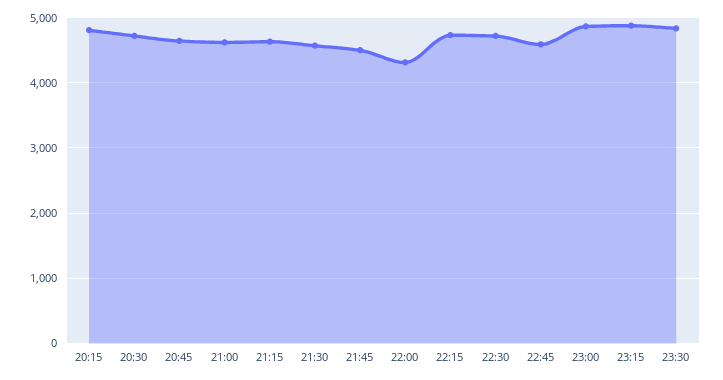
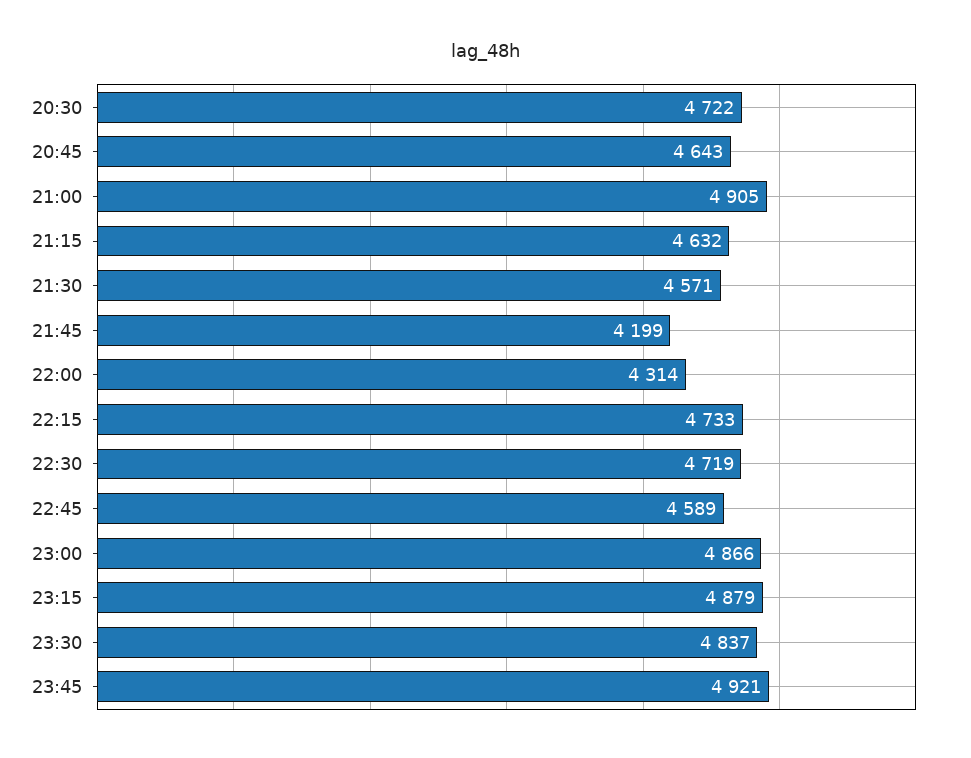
20:15: 4800 -> none
21:00: 4600 -> 4905
21:45: 4500 -> 4199
23:45: none -> 4921

